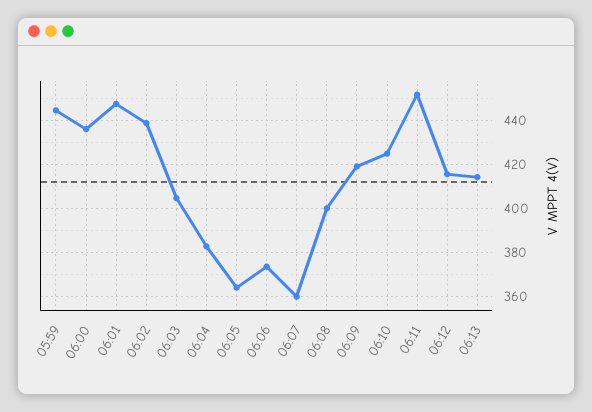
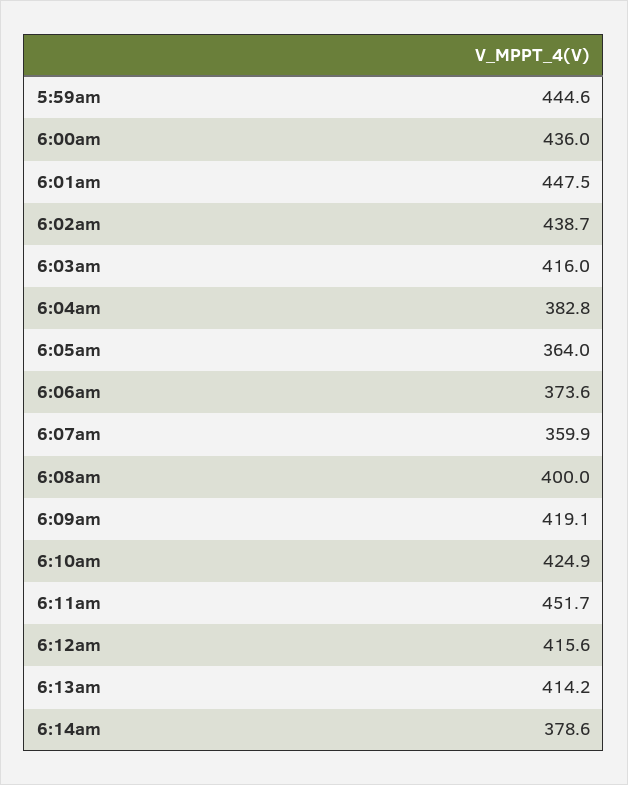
06:03: 405 -> 416
6:14am: none -> 378.6

